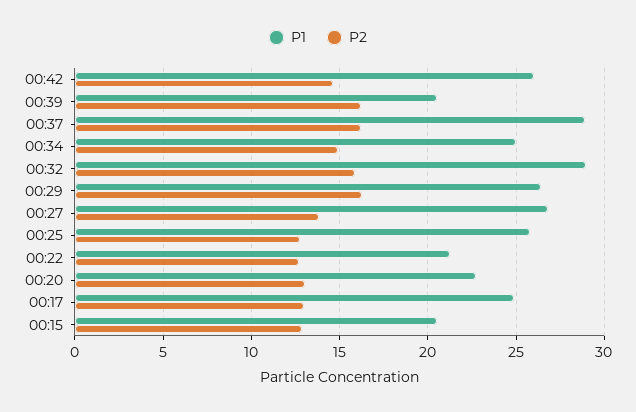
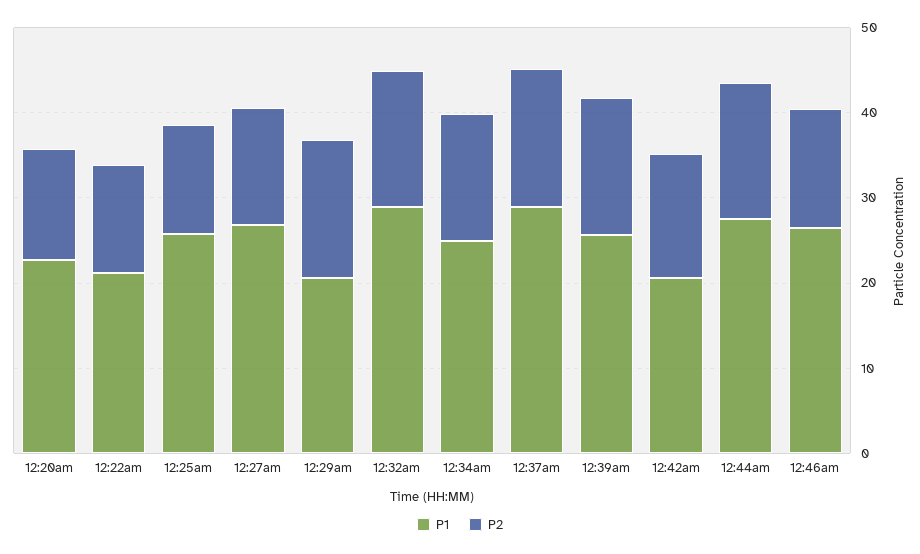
P1, 00:42: 26 -> 20
P1, 00:39: 20.5 -> 26
P1, 00:29: 26.5 -> 20
P1, 00:17: 25 -> none
P2, 00:17: 13 -> none
P1, 00:15: 20.5 -> none
P2, 00:15: 13 -> none
P1, 12:44am: none -> 28
P2, 12:44am: none -> 16
P1, 12:46am: none -> 26
P2, 12:46am: none -> 14

